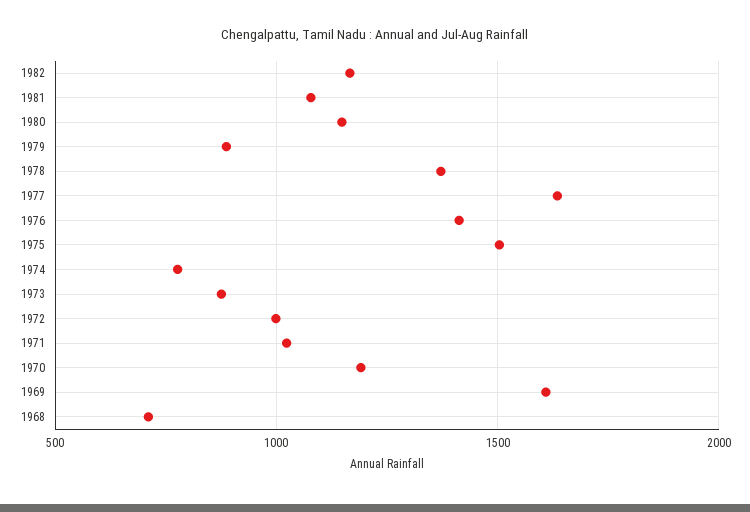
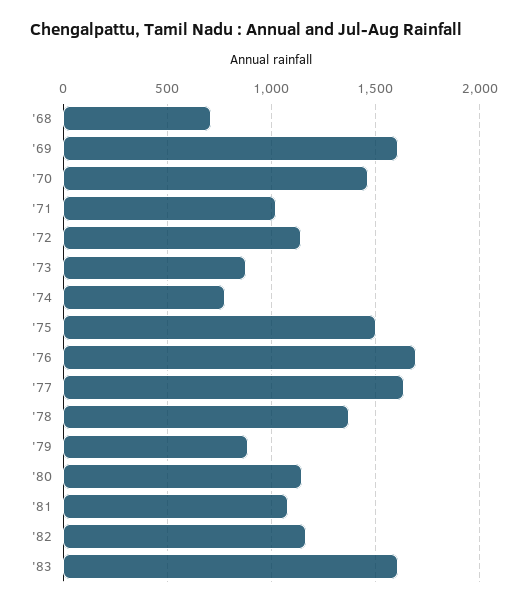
1976: 1400 -> 1700
1972: 1000 -> 1150
1970: 1200 -> 1450
'83: none -> 1600

